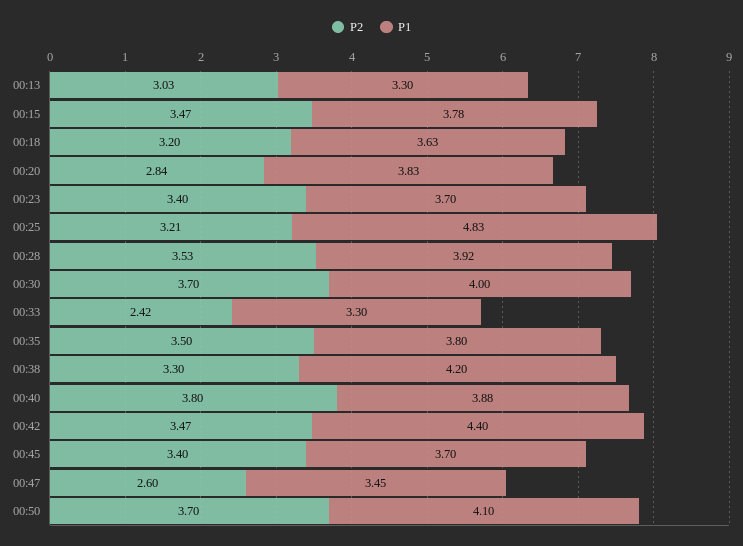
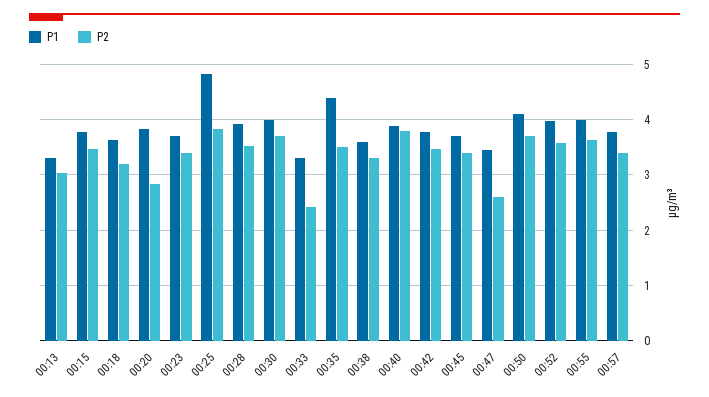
P2, 00:25: 3.21 -> 3.8
P1, 00:35: 3.8 -> 4.4
P1, 00:38: 4.2 -> 3.6
P1, 00:42: 4.4 -> 3.8
P1, 00:52: none -> 4
P2, 00:52: none -> 3.6
P1, 00:55: none -> 4
P2, 00:55: none -> 3.6
P1, 00:57: none -> 3.8
P2, 00:57: none -> 3.4

